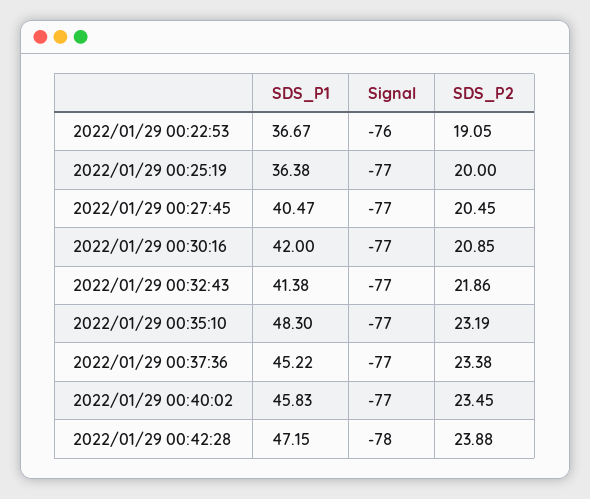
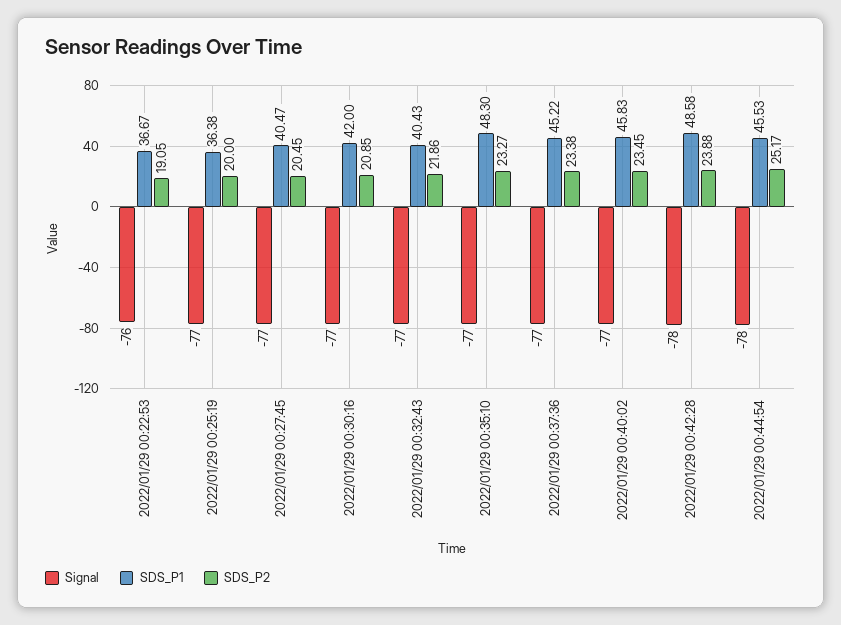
SDS_P1, 2022/01/29 00:32:43: 41.38 -> 40.43
SDS_P2, 2022/01/29 00:35:10: 23.19 -> 23.27
SDS_P1, 2022/01/29 00:42:28: 47.15 -> 48.58
Signal, 2022/01/29 00:44:54: none -> -78
SDS_P1, 2022/01/29 00:44:54: none -> 45.53
SDS_P2, 2022/01/29 00:44:54: none -> 25.17

